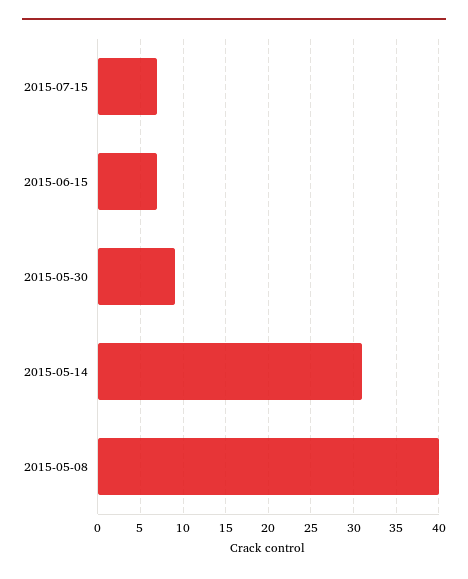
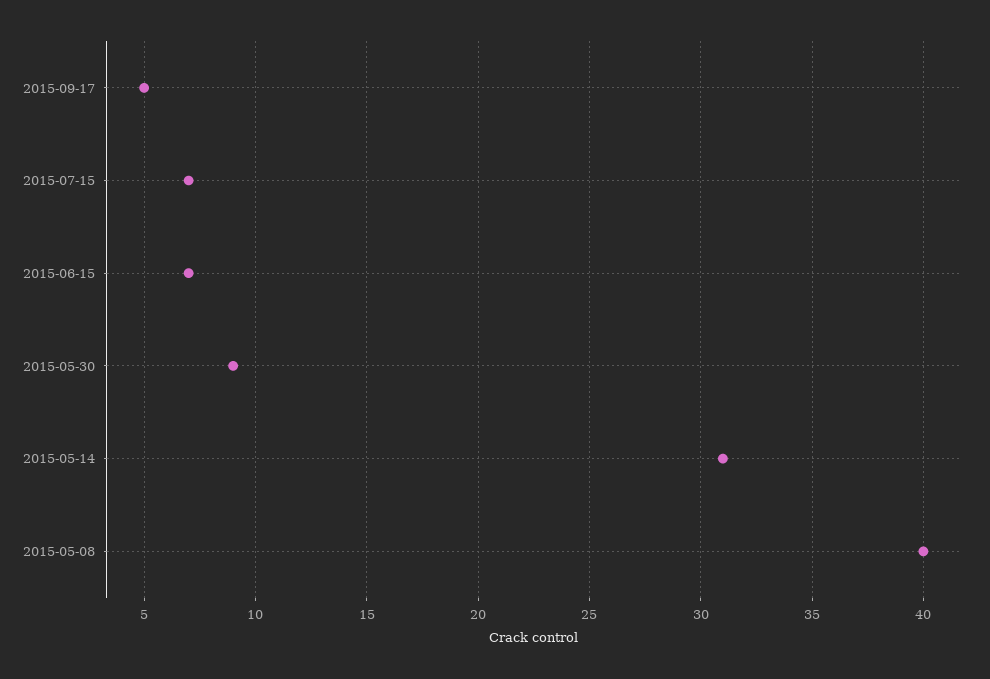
2015-09-17: none -> 5

